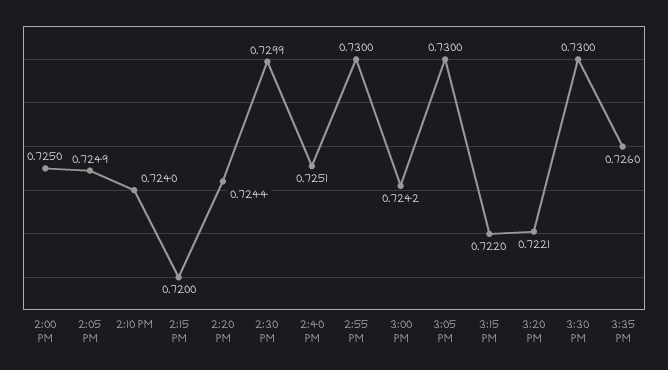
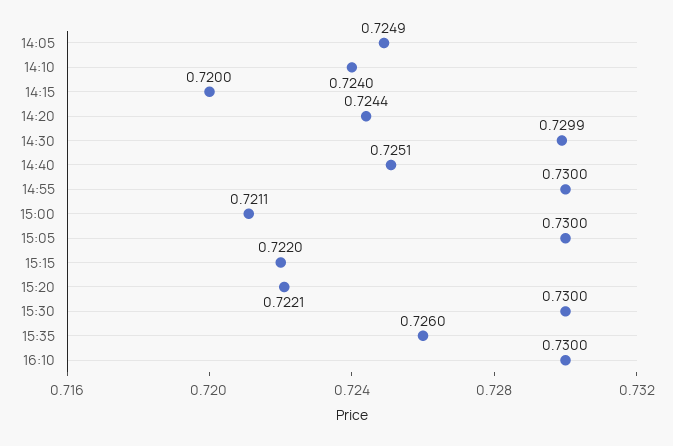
2:00 PM: 0.725 -> none
3:00 PM: 0.7242 -> 0.7211
16:10: none -> 0.73

